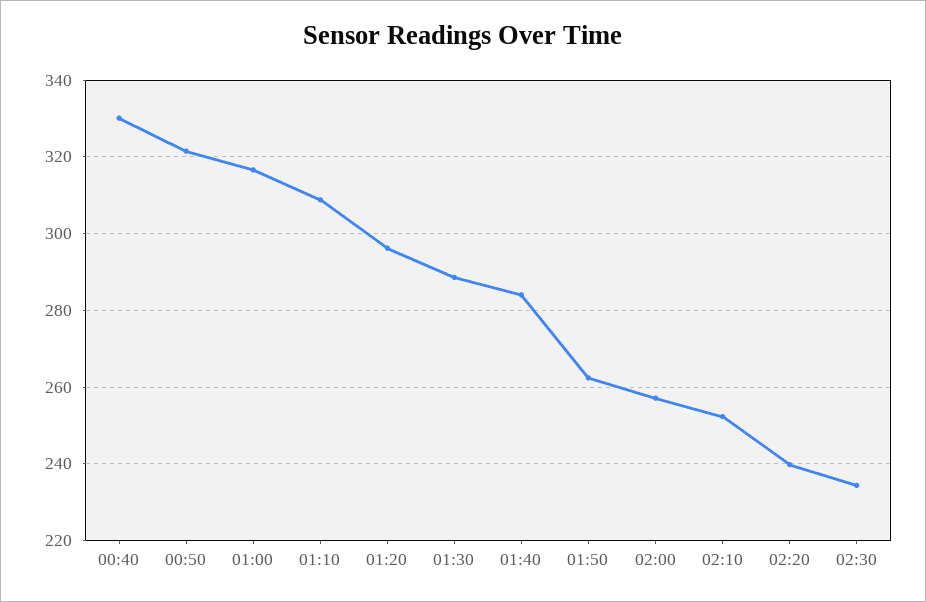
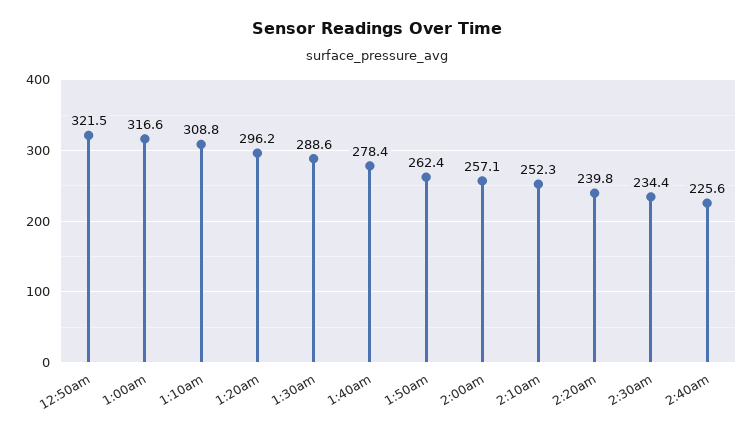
00:40: 330 -> none
01:40: 284 -> 278.4
2:40am: none -> 225.6

